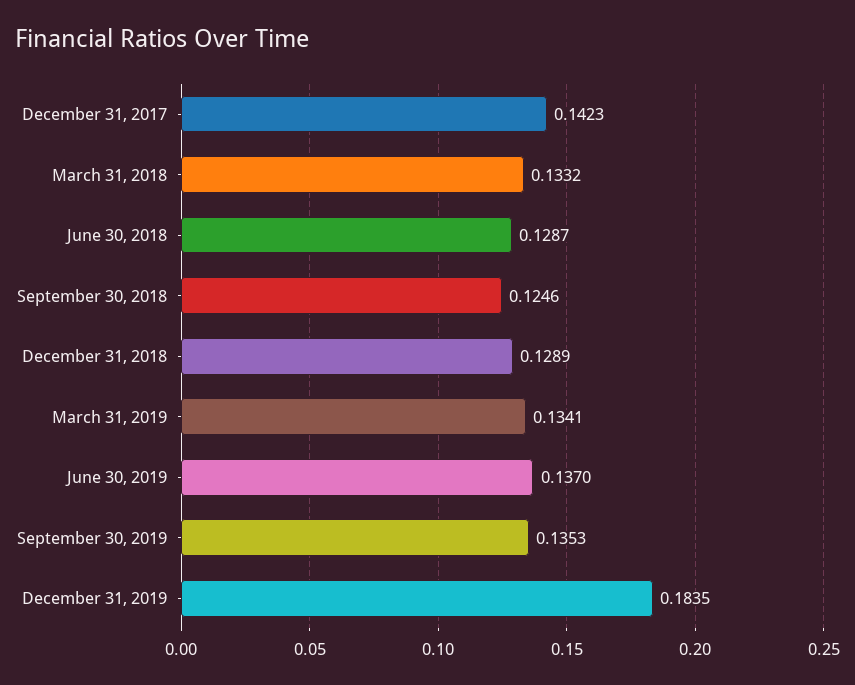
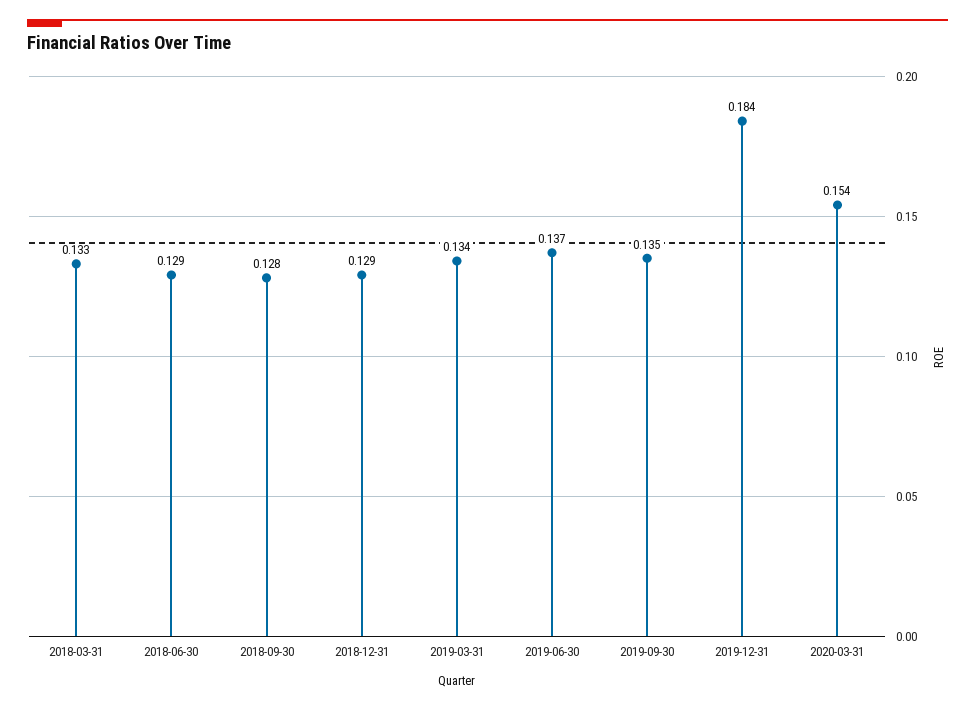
December 31, 2017: 0.1423 -> none
September 30, 2018: 0.1246 -> 0.128
2020-03-31: none -> 0.154

